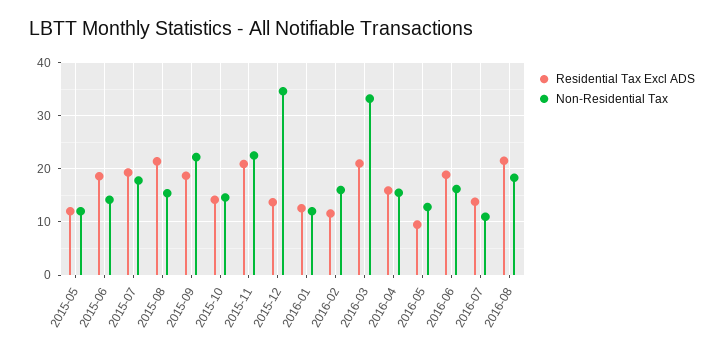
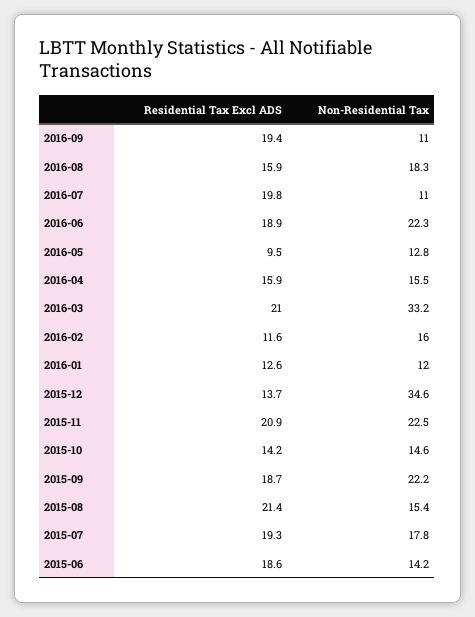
Residential Tax Excl ADS, 2015-05: 12 -> none
Non-Residential Tax, 2015-05: 12 -> none
Non-Residential Tax, 2016-06: 16 -> 22.3
Residential Tax Excl ADS, 2016-07: 14 -> 19.8
Residential Tax Excl ADS, 2016-08: 22 -> 15.9
Residential Tax Excl ADS, 2016-09: none -> 19.4
Non-Residential Tax, 2016-09: none -> 11

